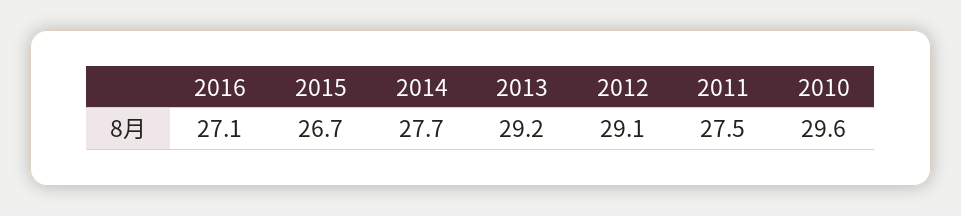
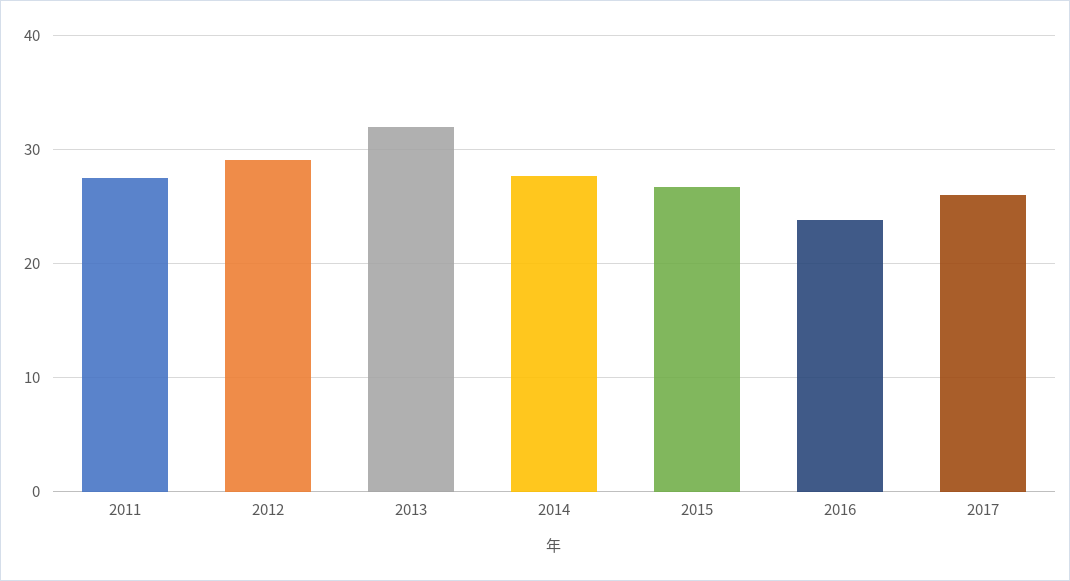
2016: 27.1 -> 24
2013: 29.2 -> 32
2010: 29.6 -> none
2017: none -> 26

